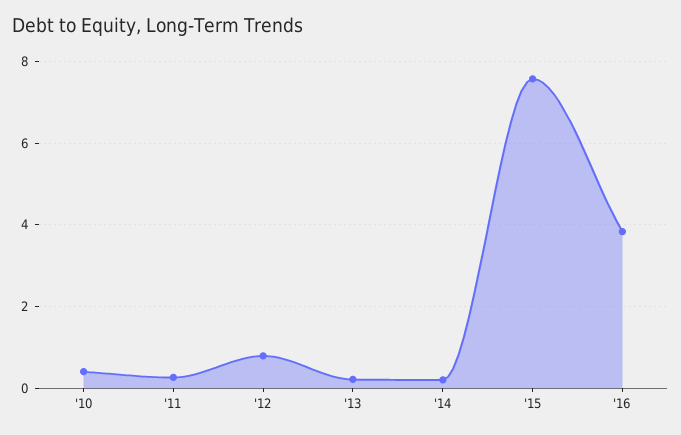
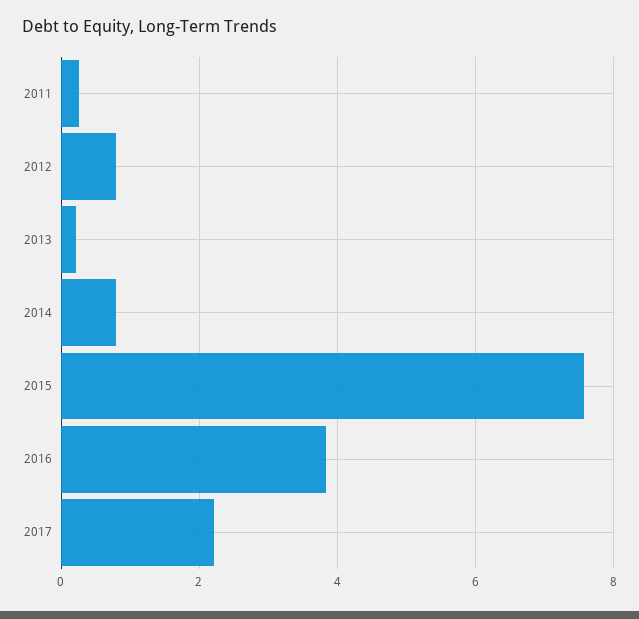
'10: 0.4 -> none
'14: 0.2 -> 0.8
2017: none -> 2.2

